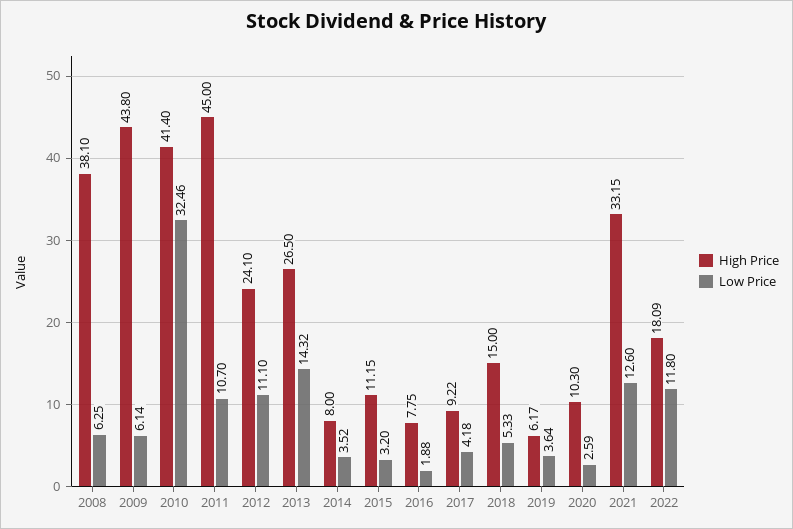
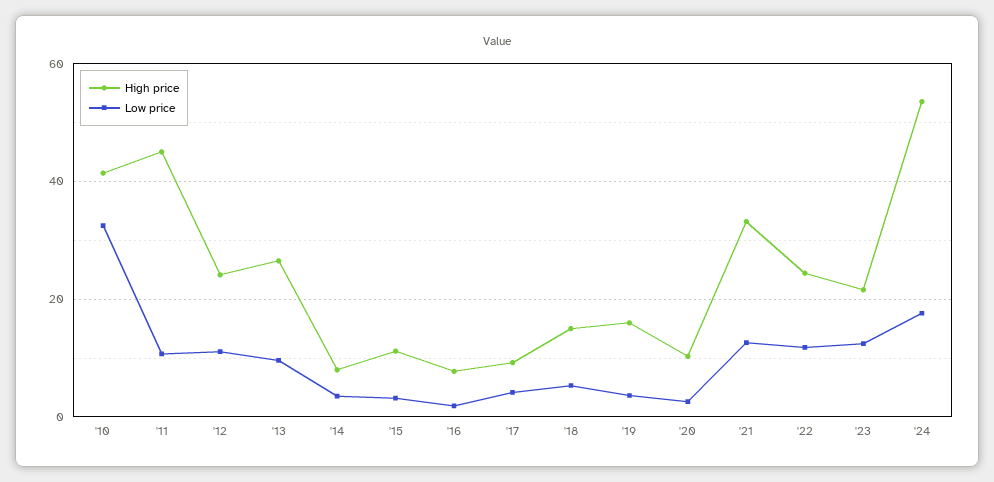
High Price, 2008: 38.1 -> none
Low Price, 2008: 6.25 -> none
High Price, 2009: 43.8 -> none
Low Price, 2009: 6.14 -> none
Low Price, 2013: 14.32 -> 10
High Price, 2019: 6.17 -> 16
High Price, 2022: 18.09 -> 24
High Price, '23: none -> 22
Low Price, '23: none -> 12
High Price, '24: none -> 54
Low Price, '24: none -> 18

